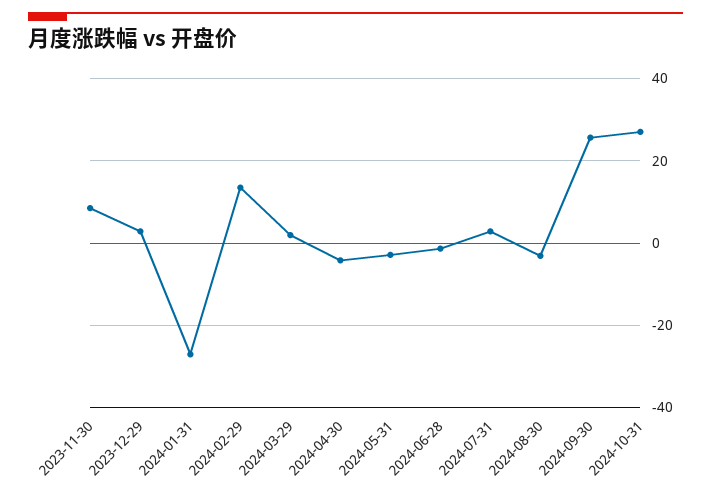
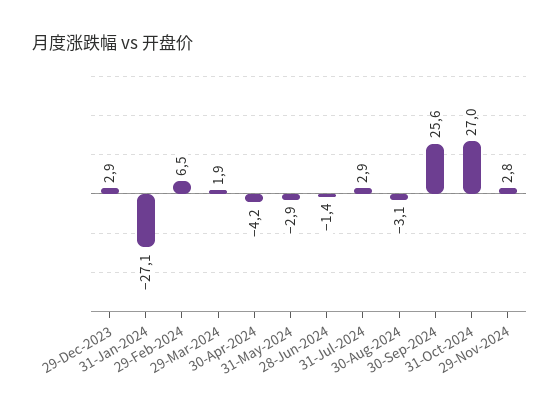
2023-11-30: 8 -> none
2024-02-29: 14 -> 6.5
29-Nov-2024: none -> 2.8

